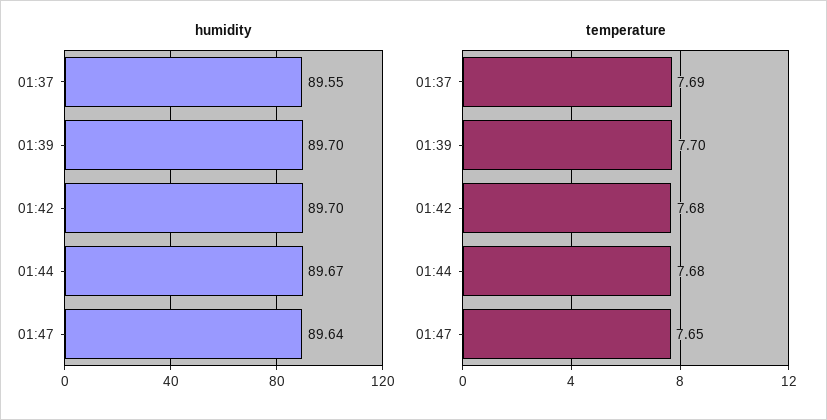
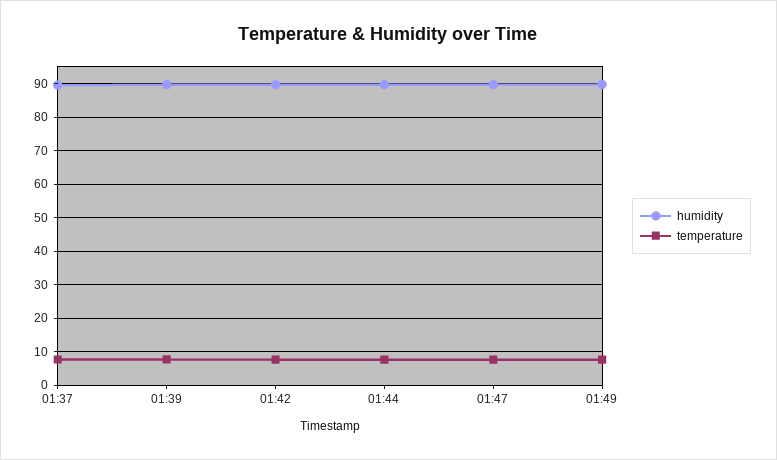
humidity, 01:49: none -> 90
temperature, 01:49: none -> 8

